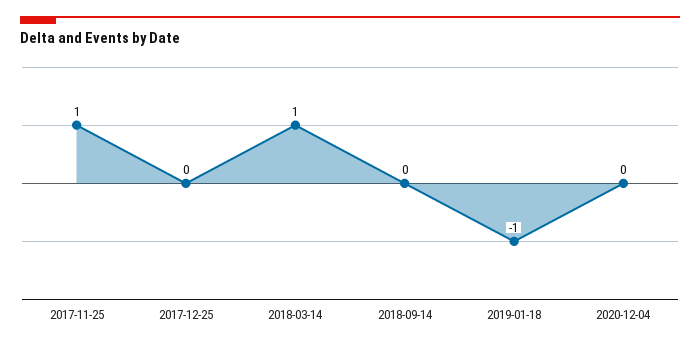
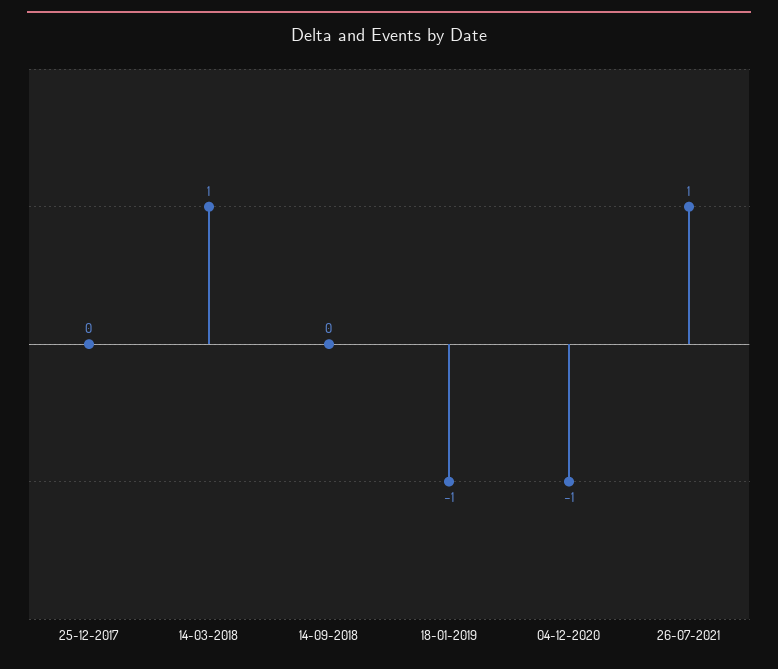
2017-11-25: 1 -> none
2020-12-04: 0 -> -1
26-07-2021: none -> 1

